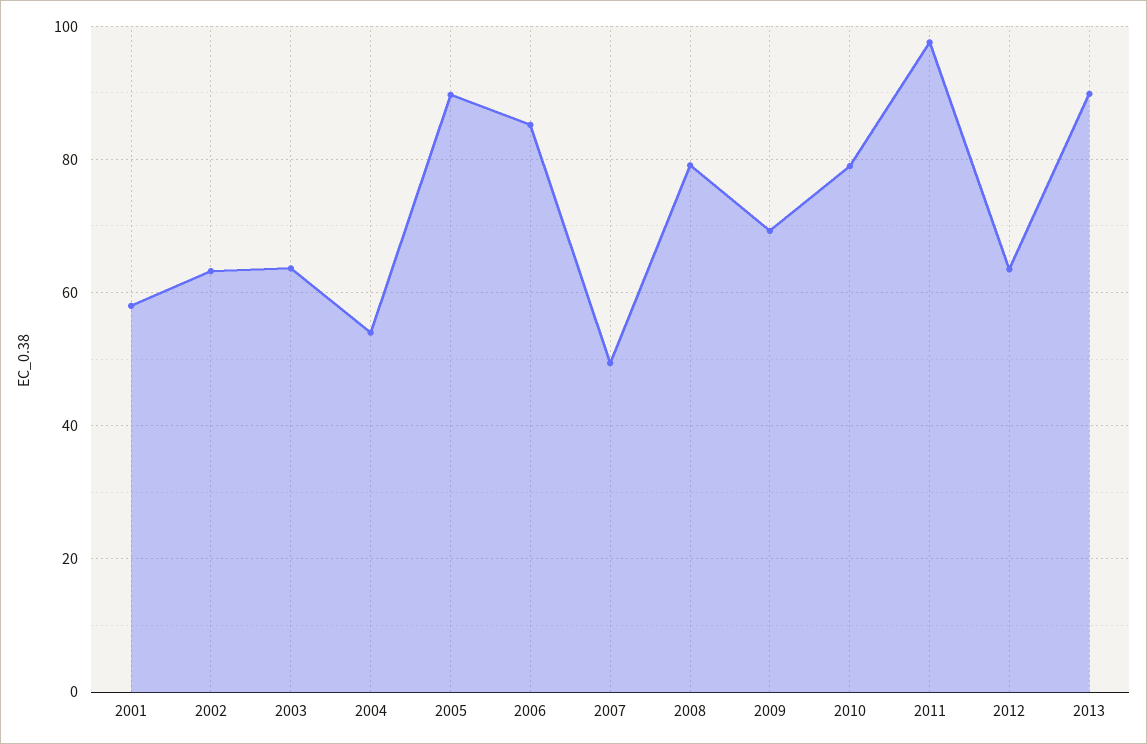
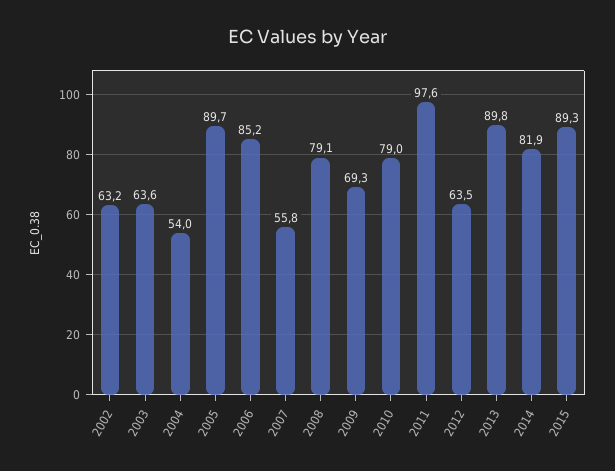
2001: 58 -> none
2007: 50 -> 55.8
2014: none -> 81.9
2015: none -> 89.3

